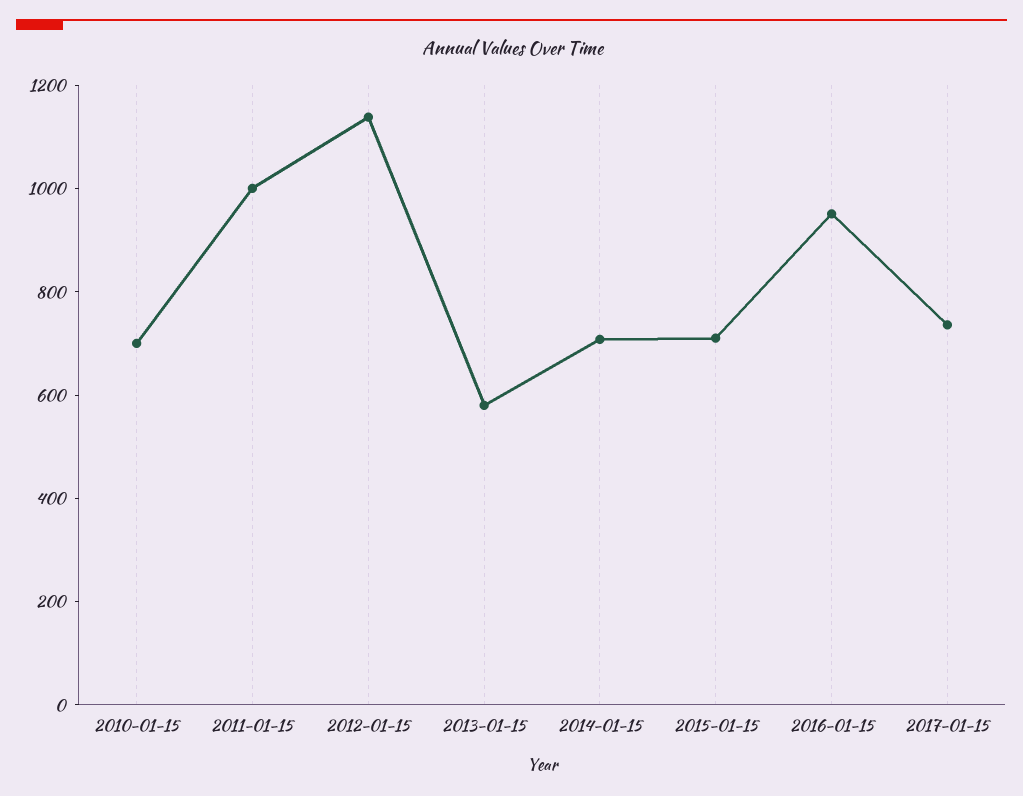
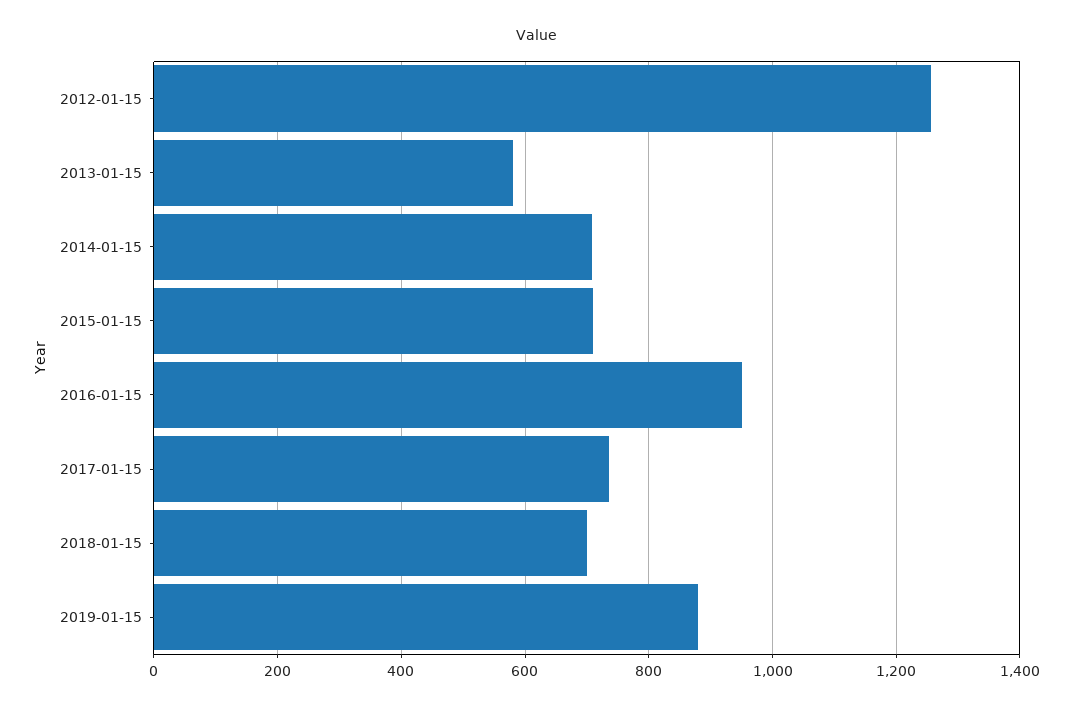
2010-01-15: 700 -> none
2011-01-15: 1000 -> none
2012-01-15: 1150 -> 1260
2018-01-15: none -> 700
2019-01-15: none -> 880

